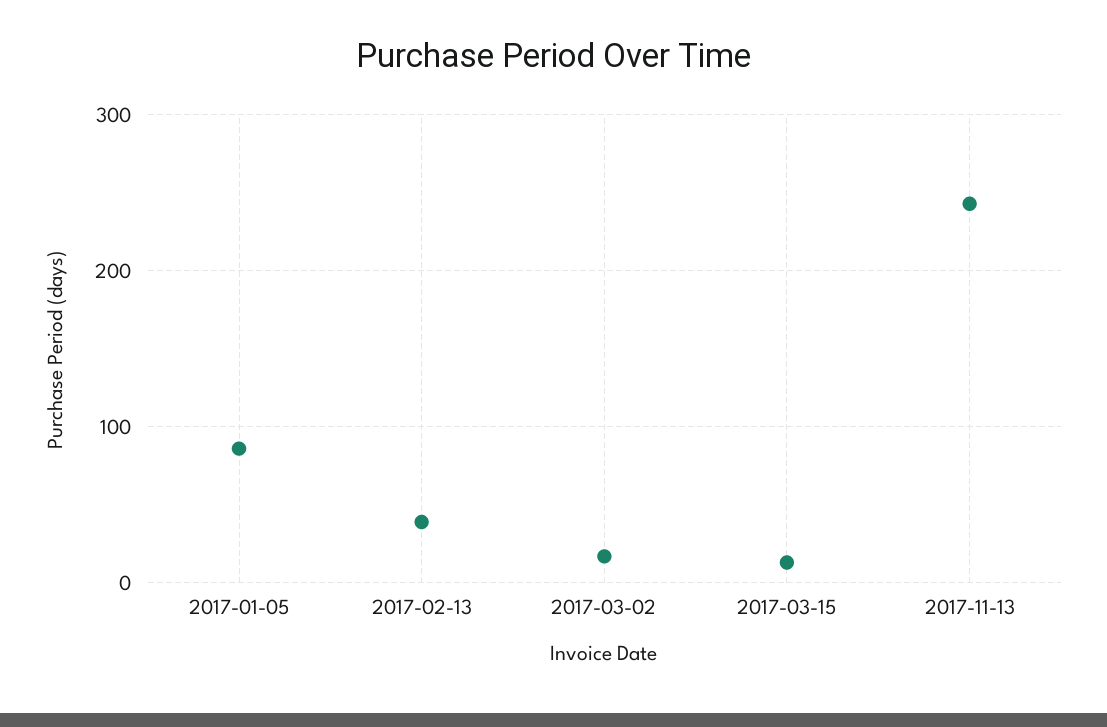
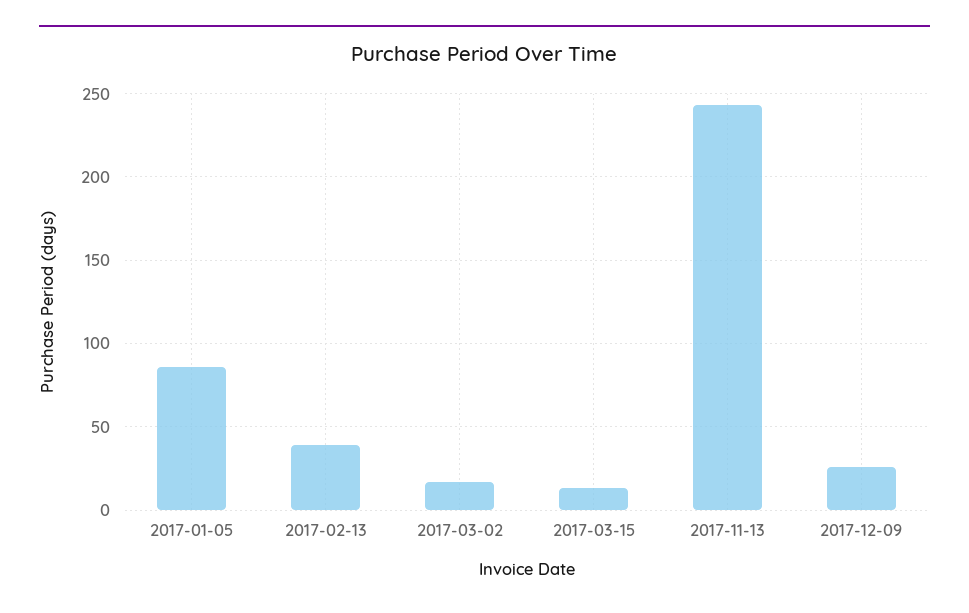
2017-12-09: none -> 25

